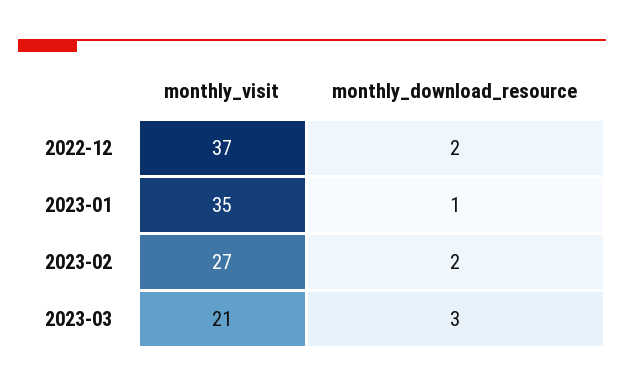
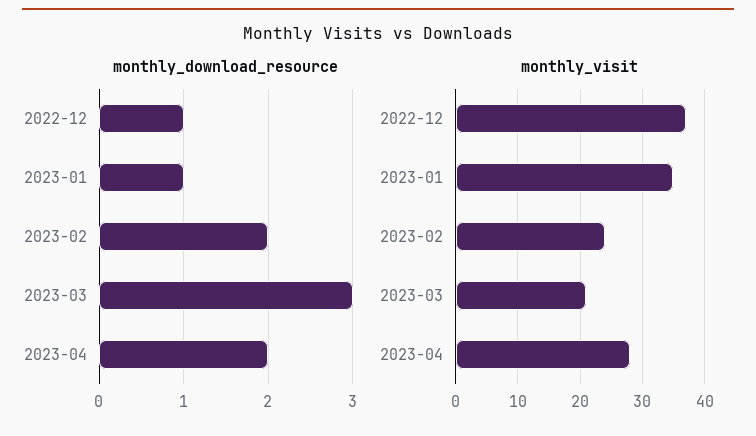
monthly_download_resource, 2022-12: 2 -> 1
monthly_visit, 2023-02: 27 -> 24
monthly_download_resource, 2023-04: none -> 2
monthly_visit, 2023-04: none -> 28

